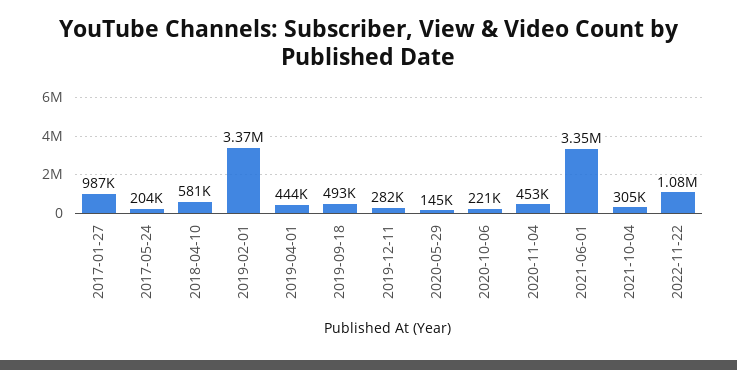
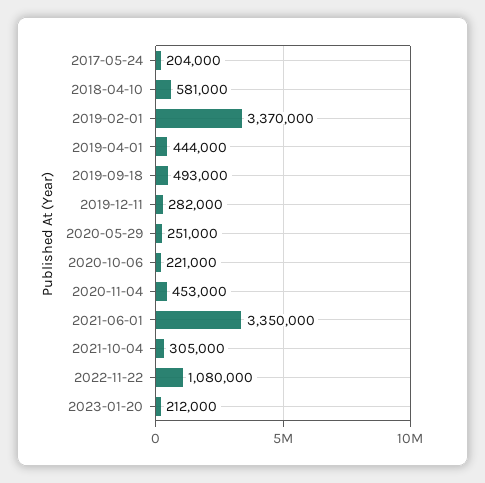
2017-01-27: 987000 -> none
2020-05-29: 145000 -> 251000
2023-01-20: none -> 212000

